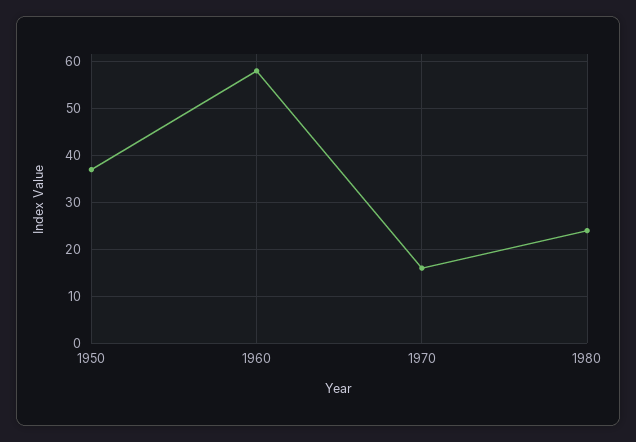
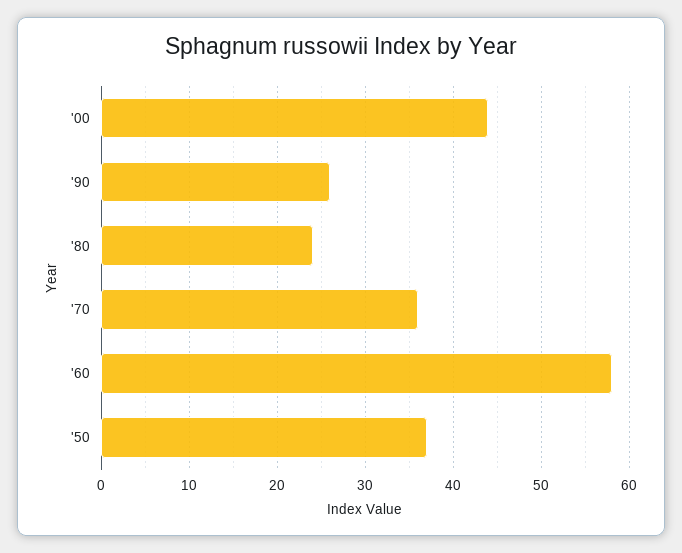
1970: 15 -> 36
'00: none -> 44
'90: none -> 26

